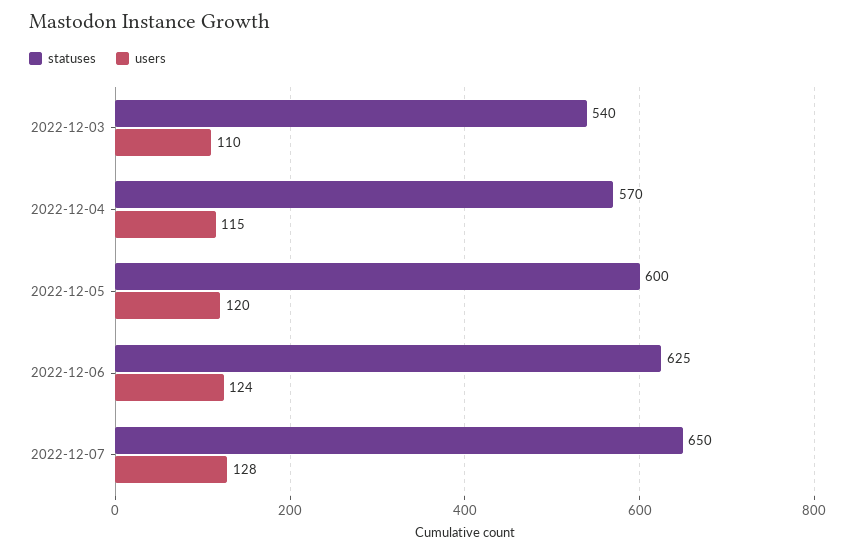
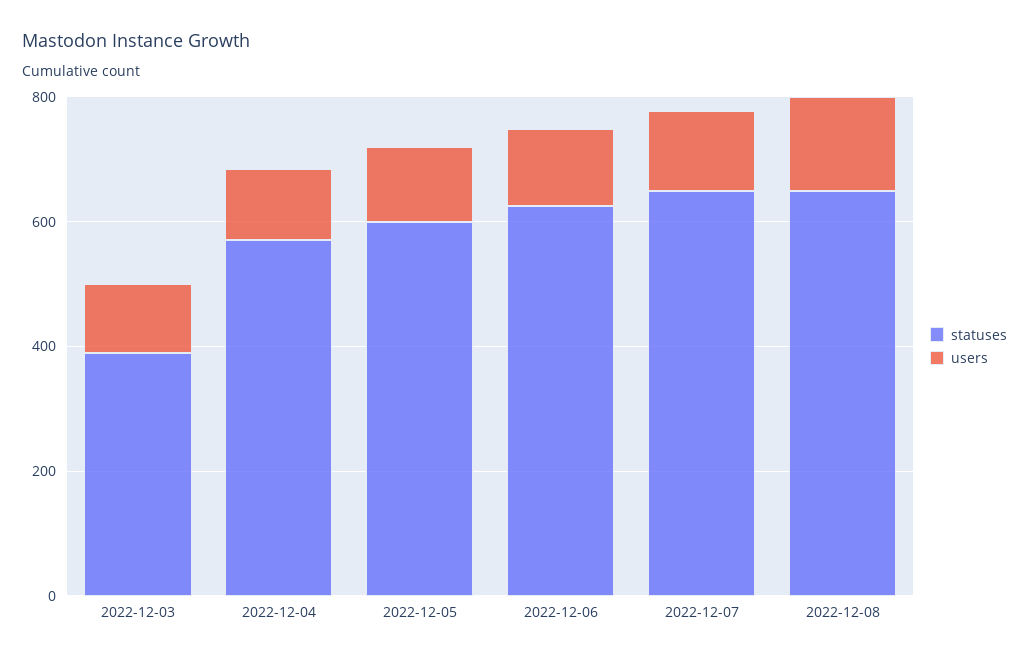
statuses, 2022-12-03: 540 -> 400
statuses, 2022-12-08: none -> 650
users, 2022-12-08: none -> 150

